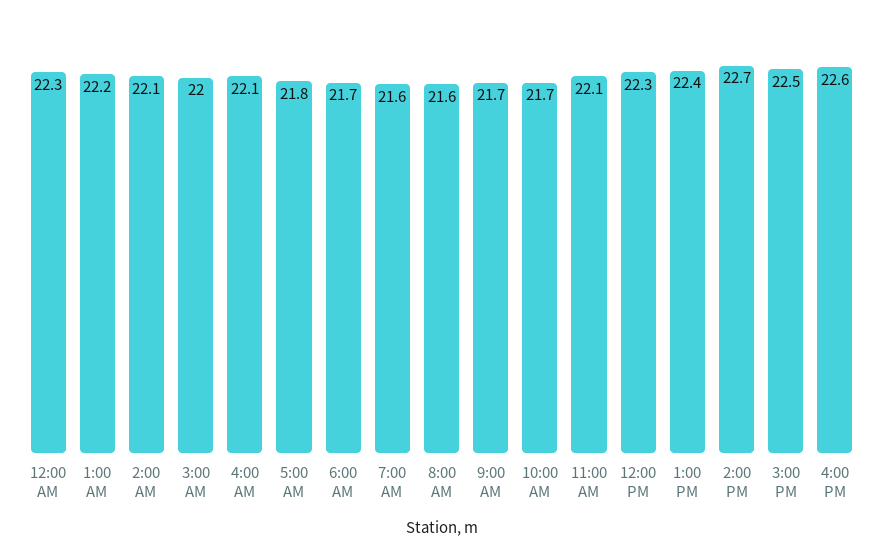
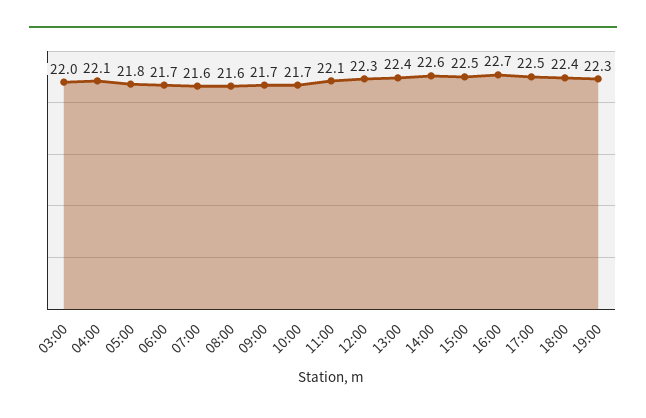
12:00 AM: 22.3 -> none
1:00 AM: 22.2 -> none
2:00 AM: 22.1 -> none
2:00 PM: 22.7 -> 22.6
4:00 PM: 22.6 -> 22.7
17:00: none -> 22.5
18:00: none -> 22.4
19:00: none -> 22.3

